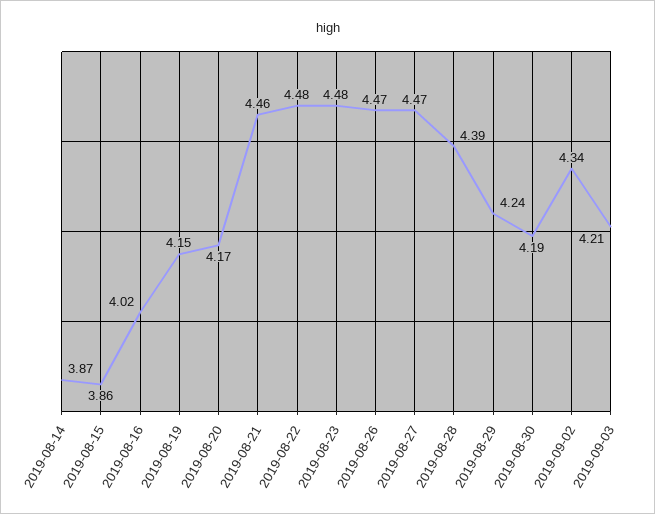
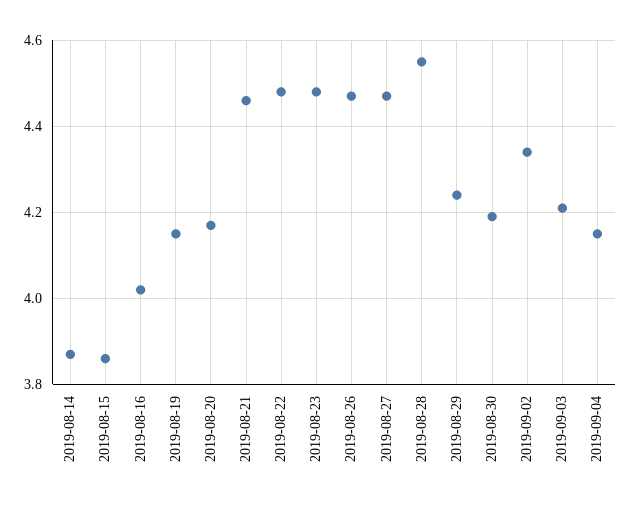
2019-08-28: 4.39 -> 4.55
2019-09-04: none -> 4.15

